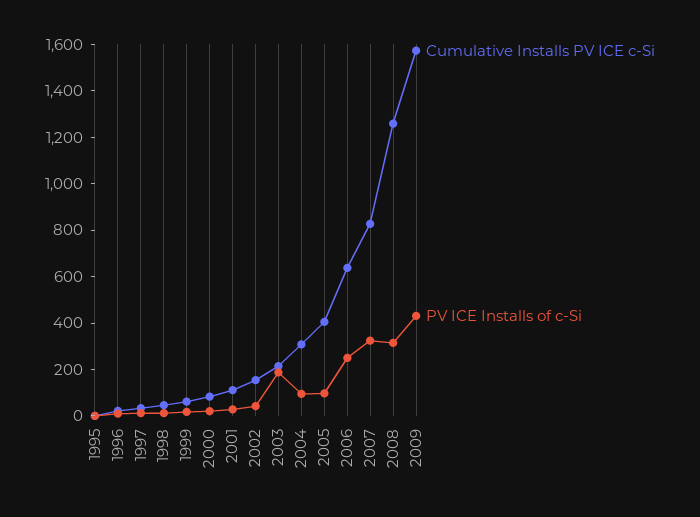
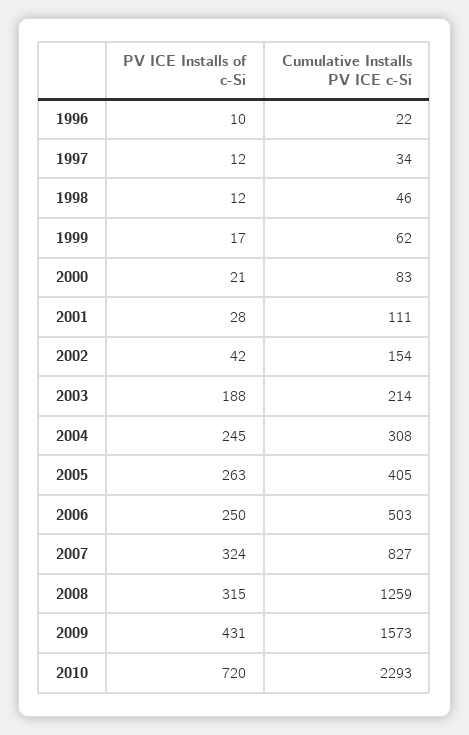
Cumulative Installs PV ICE c-Si, 1995: 0 -> none
PV ICE Installs of c-Si, 1995: 0 -> none
PV ICE Installs of c-Si, 2004: 100 -> 245
PV ICE Installs of c-Si, 2005: 100 -> 263
Cumulative Installs PV ICE c-Si, 2006: 650 -> 503
PV ICE Installs of c-Si, 2010: none -> 720
Cumulative Installs PV ICE c-Si, 2010: none -> 2293

